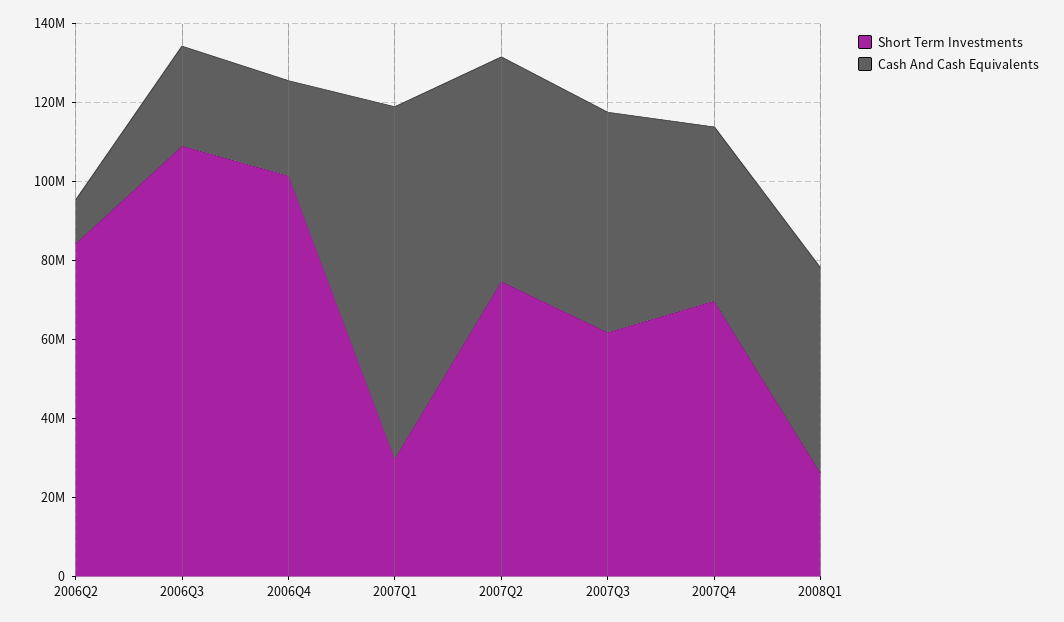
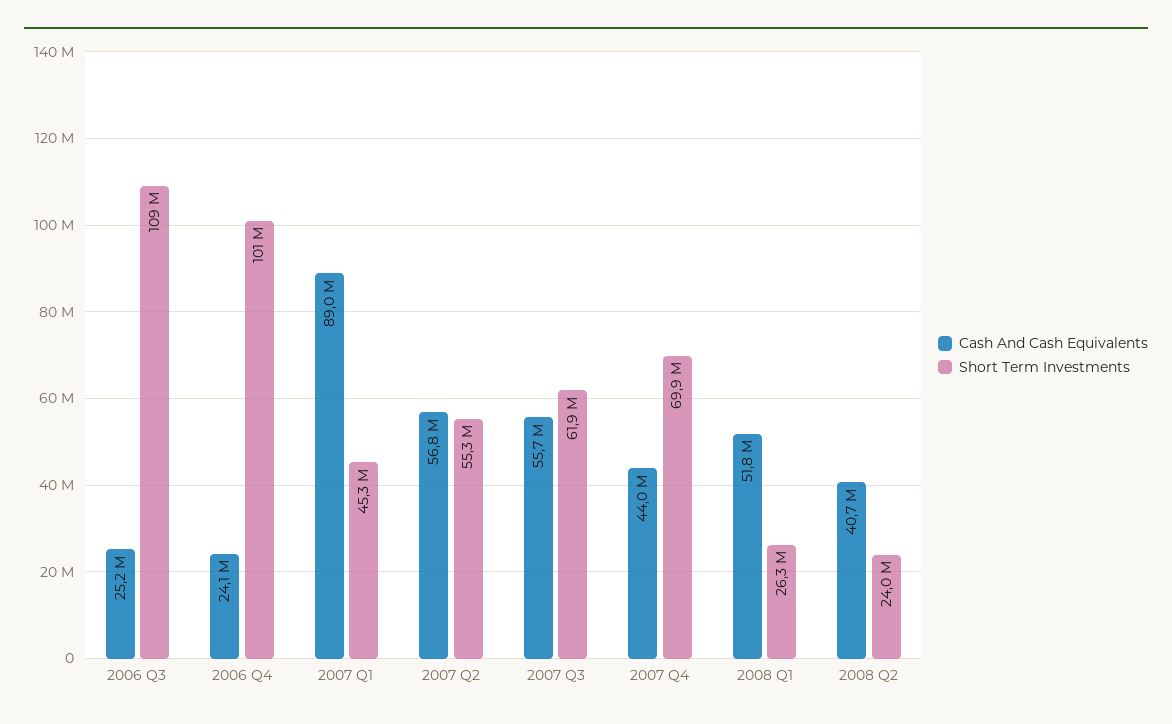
Short Term Investments, 2006Q2: 85000000 -> none
Cash And Cash Equivalents, 2006Q2: 10000000 -> none
Short Term Investments, 2007Q1: 30000000 -> 45300000
Short Term Investments, 2007Q2: 75000000 -> 55300000
Cash And Cash Equivalents, 2008 Q2: none -> 40700000
Short Term Investments, 2008 Q2: none -> 24000000

